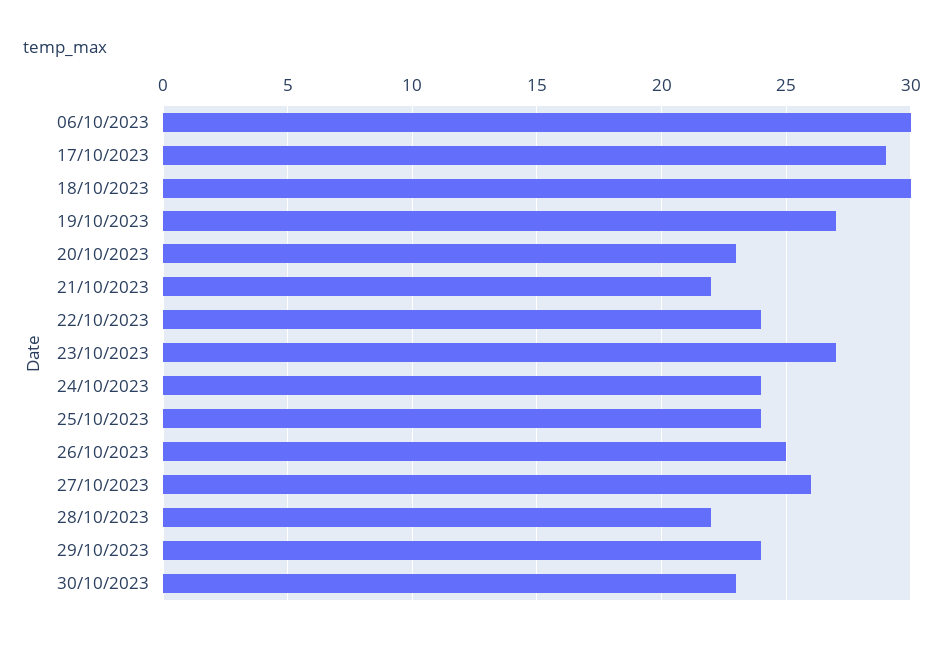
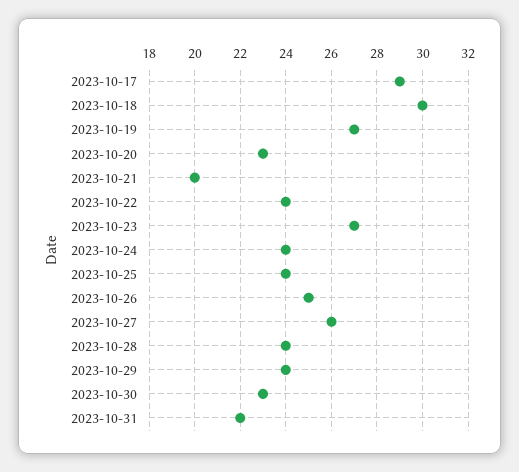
06/10/2023: 30 -> none
21/10/2023: 22 -> 20
28/10/2023: 22 -> 24
2023-10-31: none -> 22

